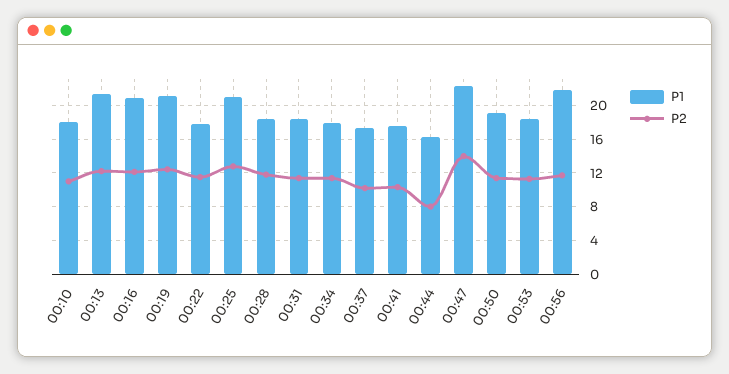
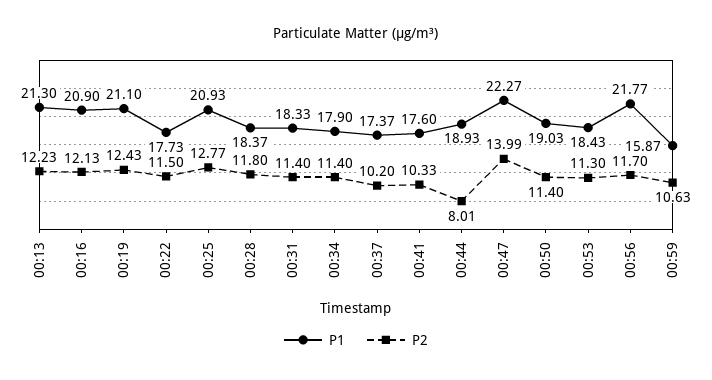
P1, 00:10: 18 -> none
P2, 00:10: 11 -> none
P1, 00:44: 16 -> 18.93
P1, 00:59: none -> 15.87
P2, 00:59: none -> 10.63

